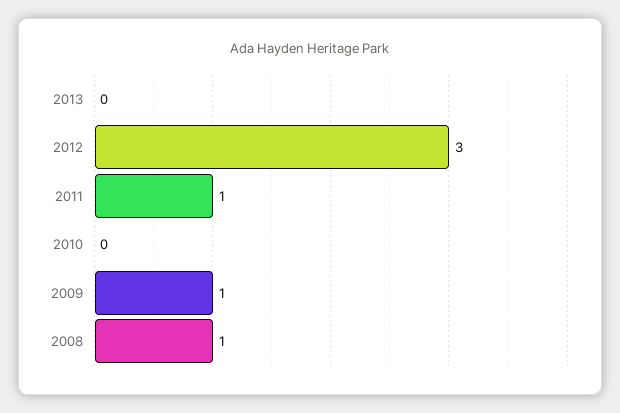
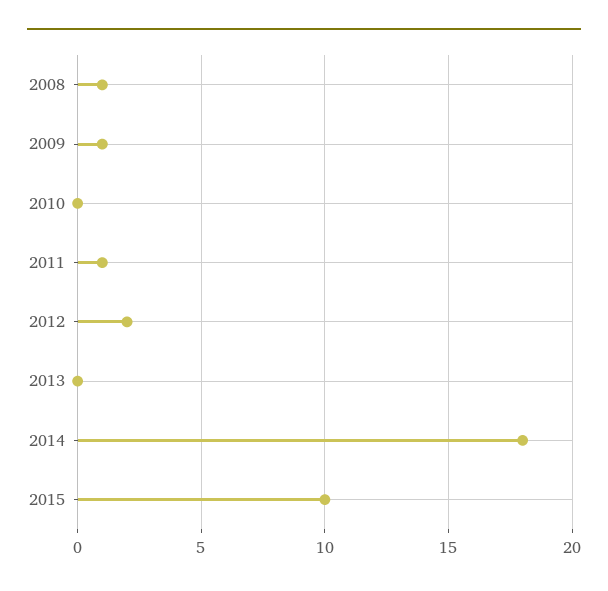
2012: 3 -> 2
2014: none -> 18
2015: none -> 10

